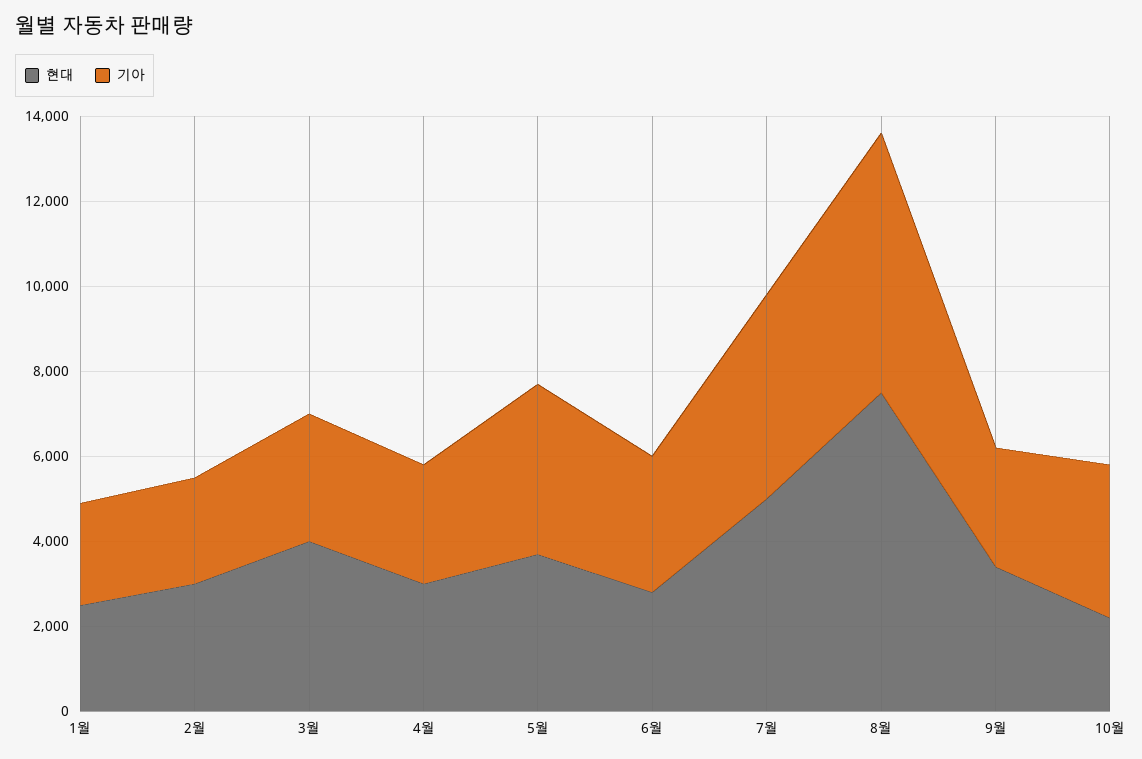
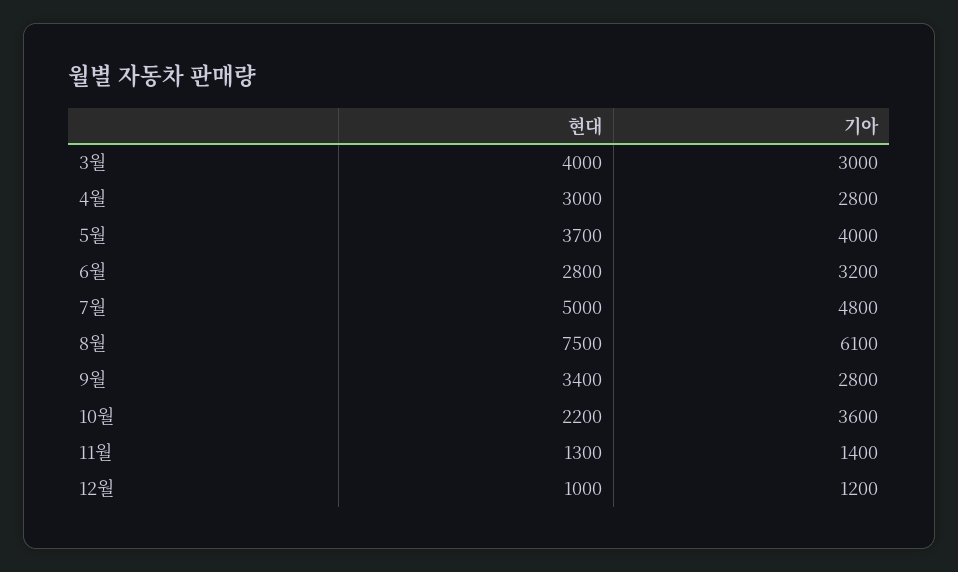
현대, 1월: 2500 -> none
기아, 1월: 2500 -> none
현대, 2월: 3000 -> none
기아, 2월: 2500 -> none
현대, 11월: none -> 1300
기아, 11월: none -> 1400
현대, 12월: none -> 1000
기아, 12월: none -> 1200

